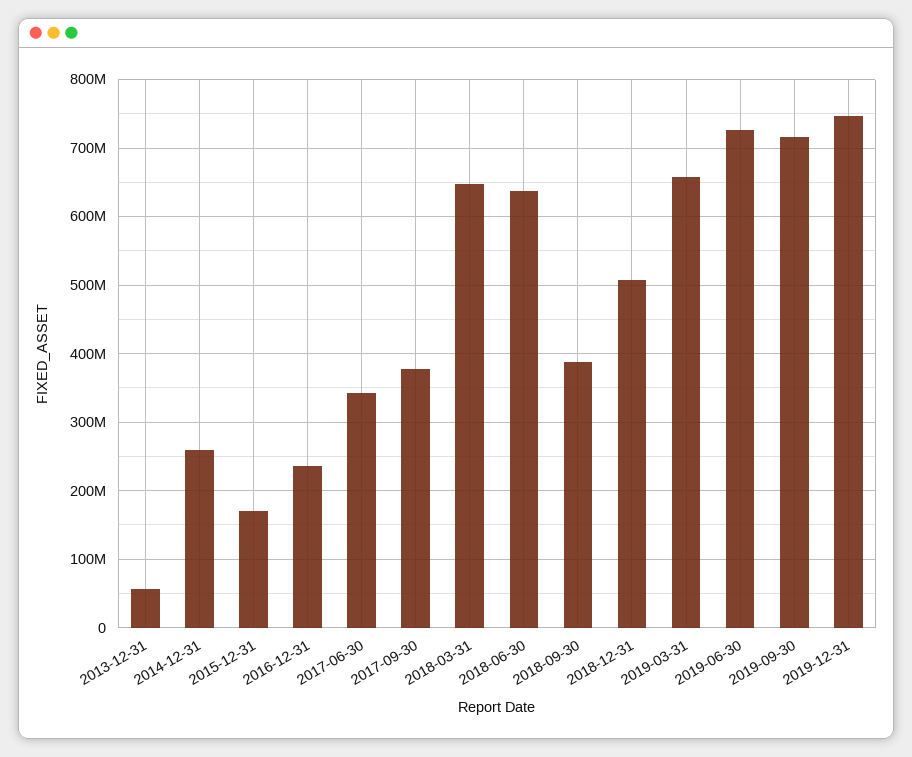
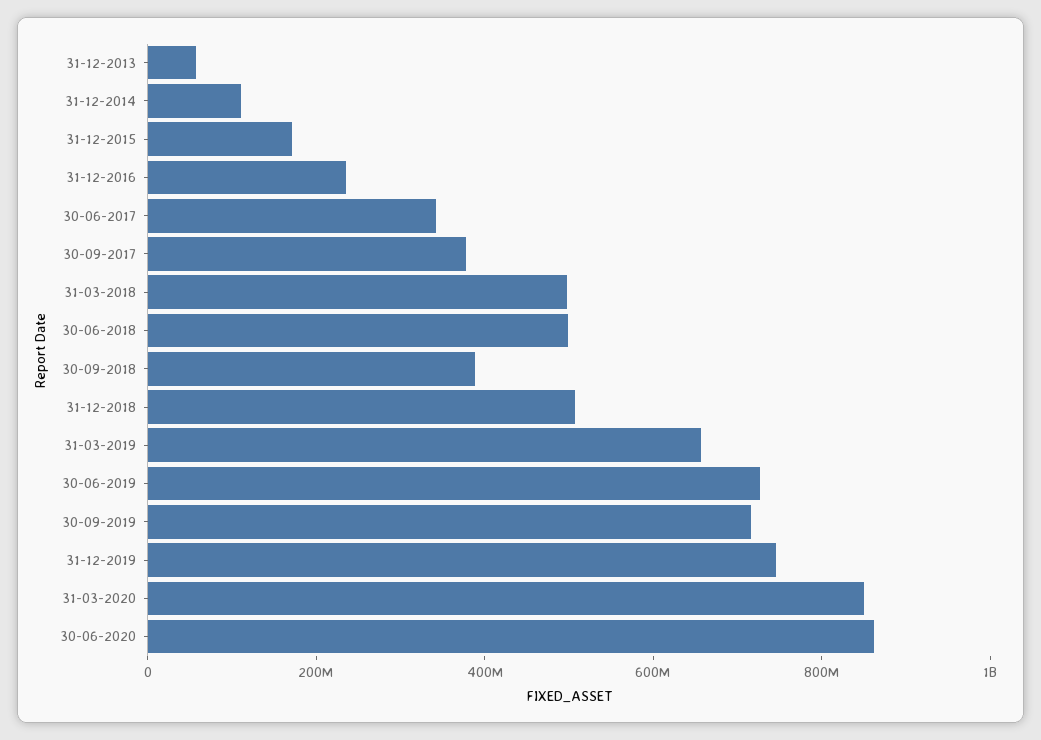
2014-12-31: 260000000 -> 100000000
2018-03-31: 650000000 -> 500000000
2018-06-30: 640000000 -> 500000000
31-03-2020: none -> 850000000
30-06-2020: none -> 850000000

